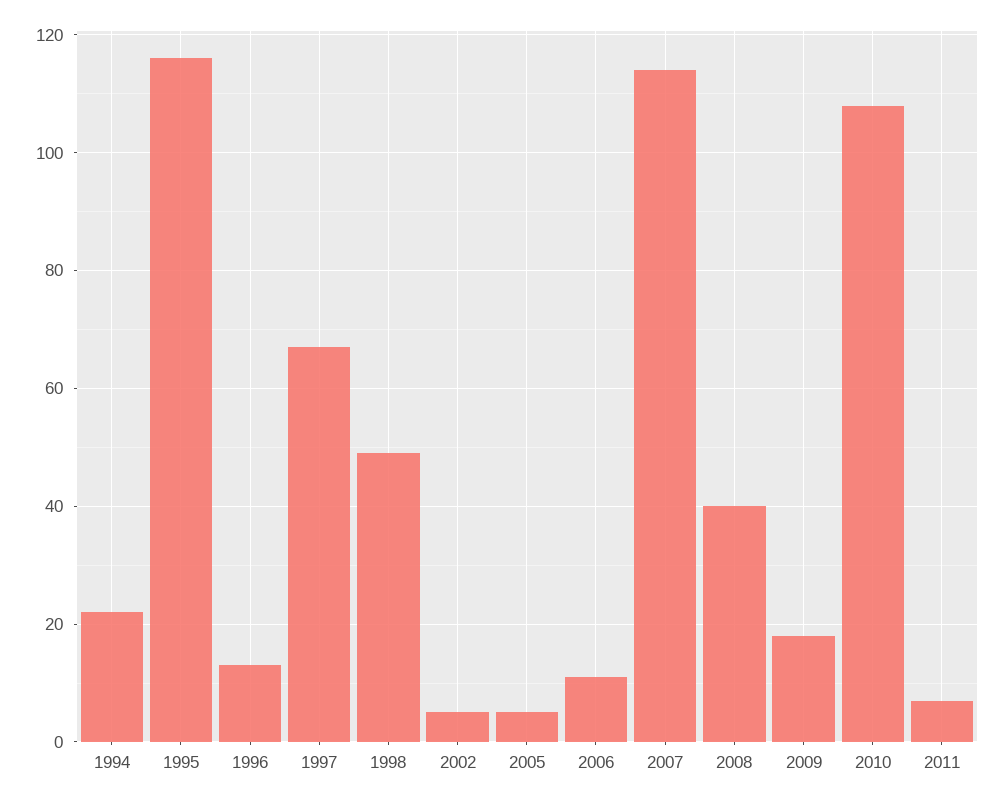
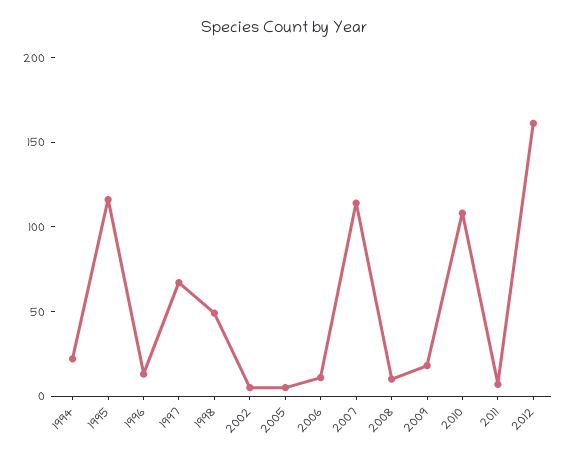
2008: 40 -> 10
2012: none -> 160

